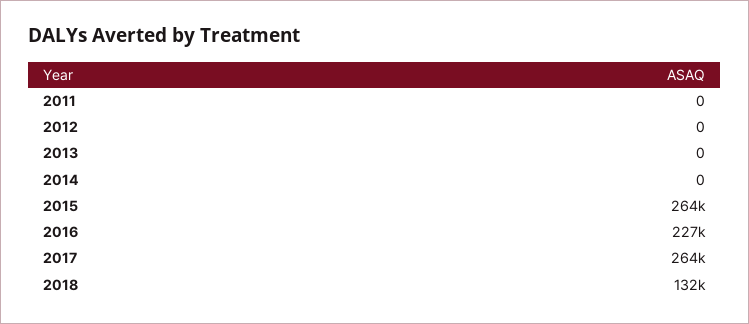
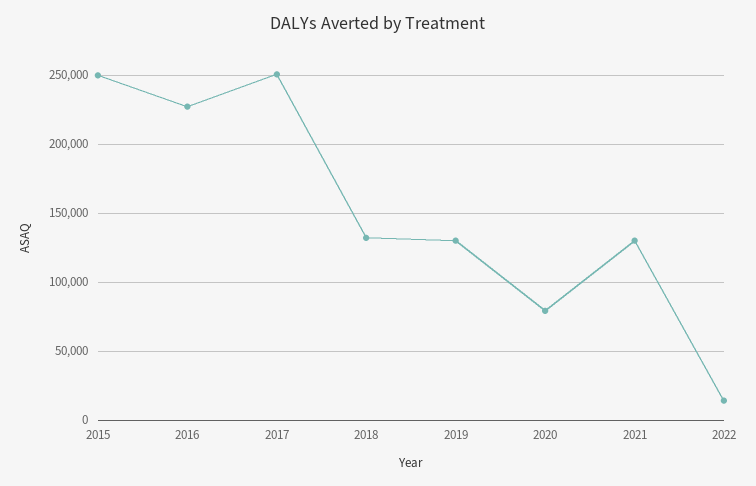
2011: 0 -> none
2012: 0 -> none
2013: 0 -> none
2014: 0 -> none
2015: 264000 -> 250000
2017: 264000 -> 250000
2019: none -> 130000
2020: none -> 80000
2021: none -> 130000
2022: none -> 15000

